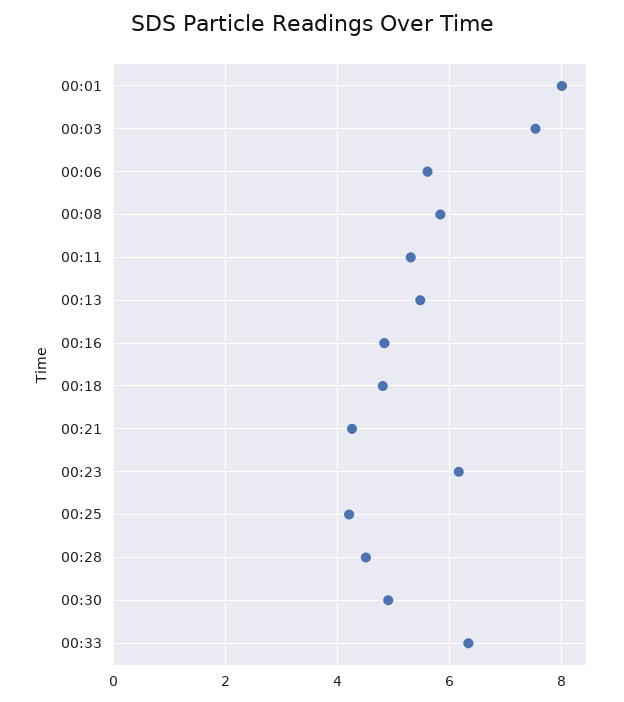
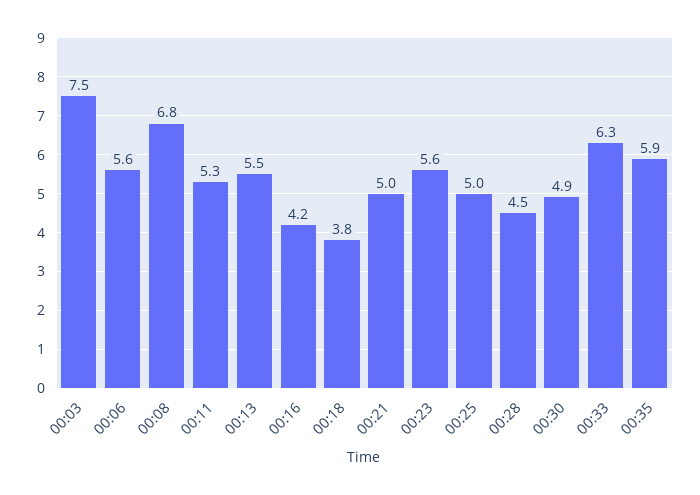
00:01: 8 -> none
00:08: 5.8 -> 6.8
00:16: 4.8 -> 4.2
00:18: 4.8 -> 3.8
00:21: 4.2 -> 5
00:23: 6.2 -> 5.6
00:25: 4.2 -> 5
00:35: none -> 5.9

